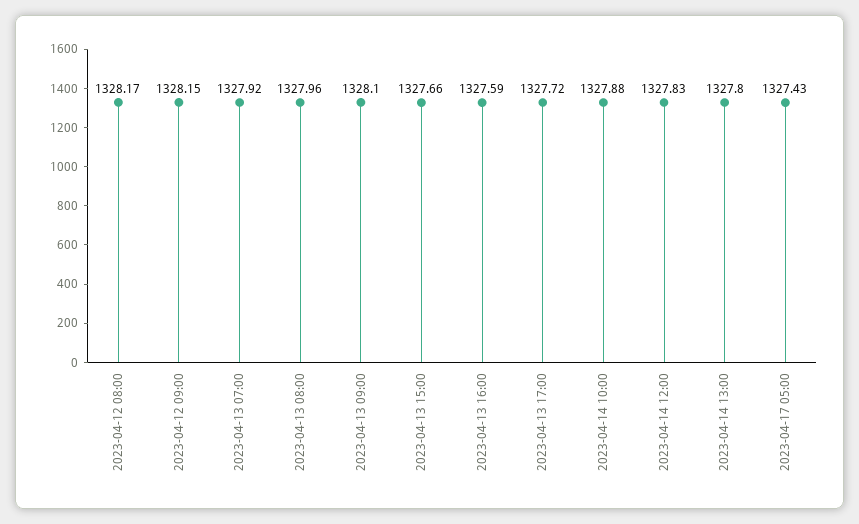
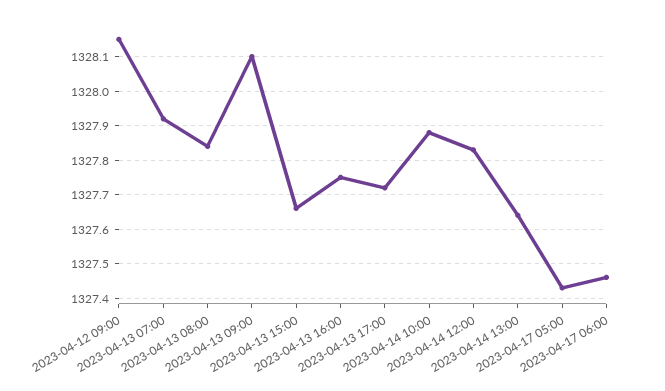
2023-04-12 08:00: 1328.17 -> none
2023-04-13 08:00: 1327.96 -> 1327.85
2023-04-13 16:00: 1327.59 -> 1327.75
2023-04-14 13:00: 1327.8 -> 1327.65
2023-04-17 06:00: none -> 1327.45

